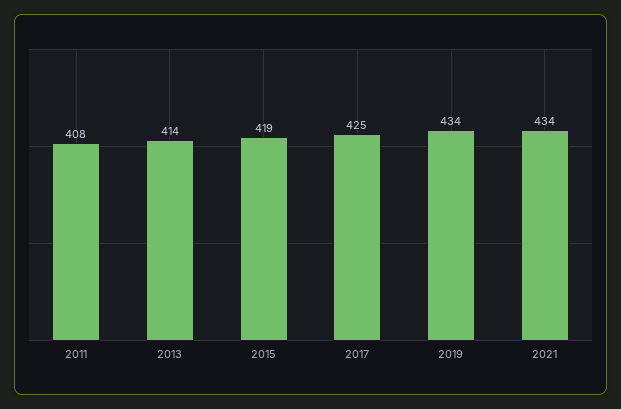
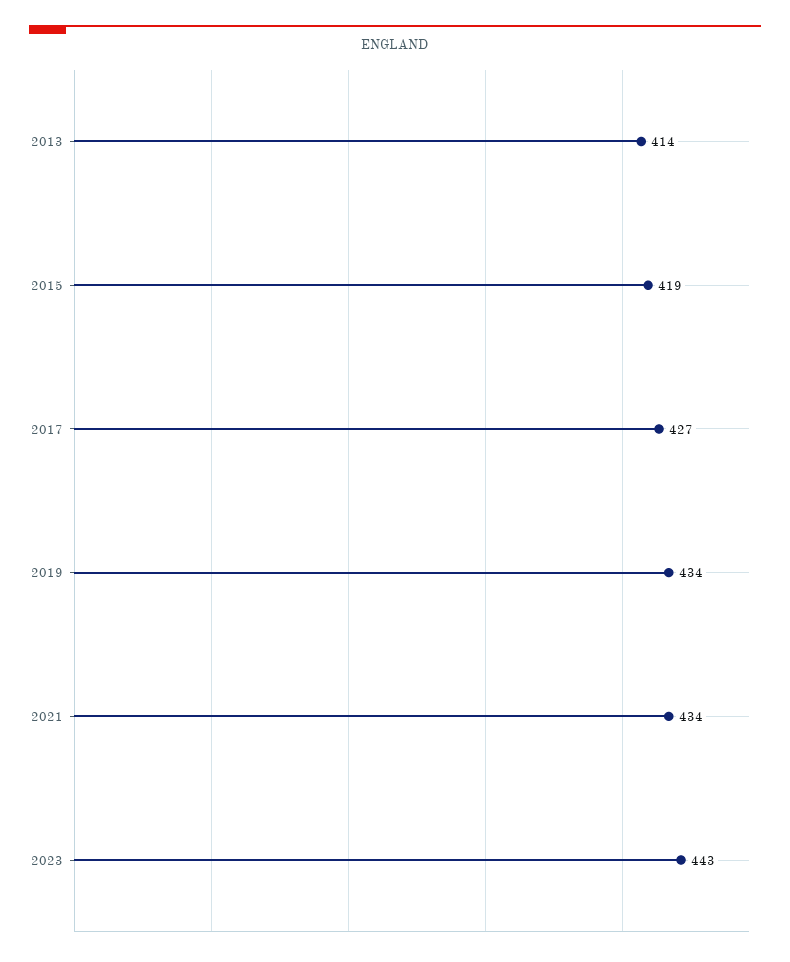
2011: 408 -> none
2017: 425 -> 427
2023: none -> 443

